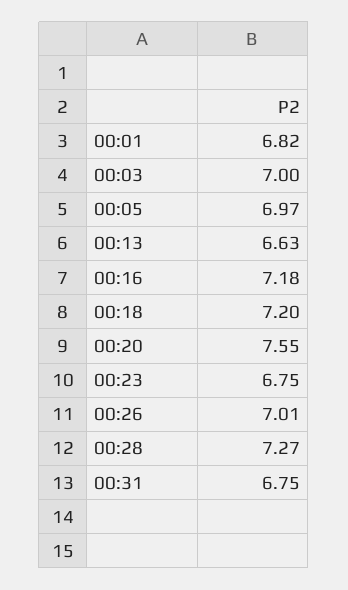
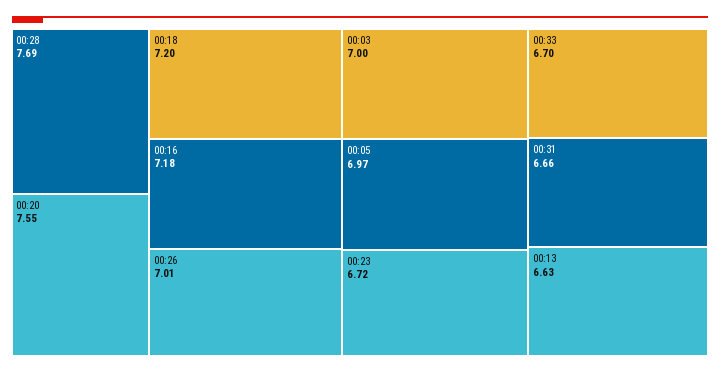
00:01: 6.82 -> none
00:23: 6.75 -> 6.72
00:28: 7.27 -> 7.69
00:31: 6.75 -> 6.66
00:33: none -> 6.7

